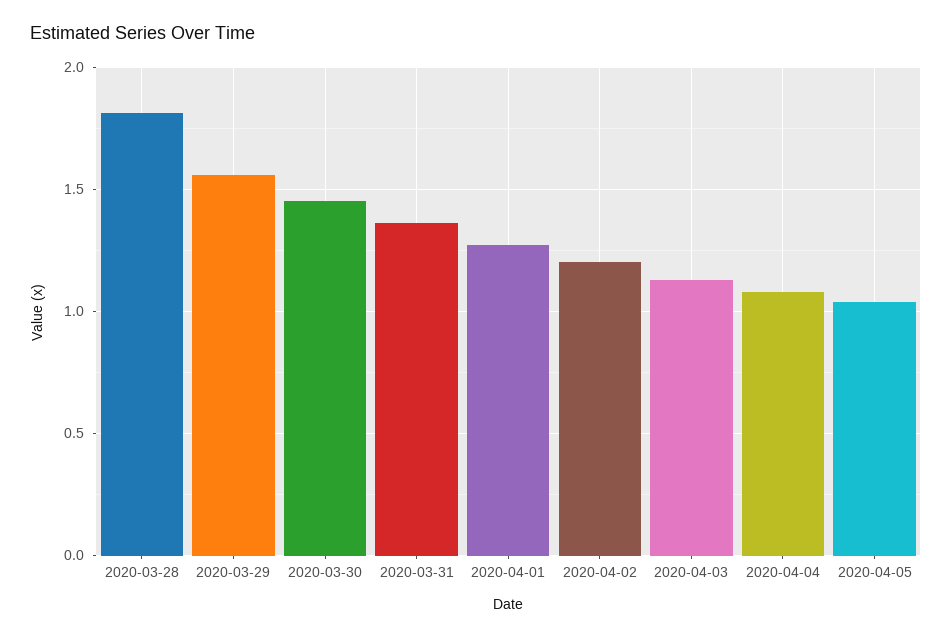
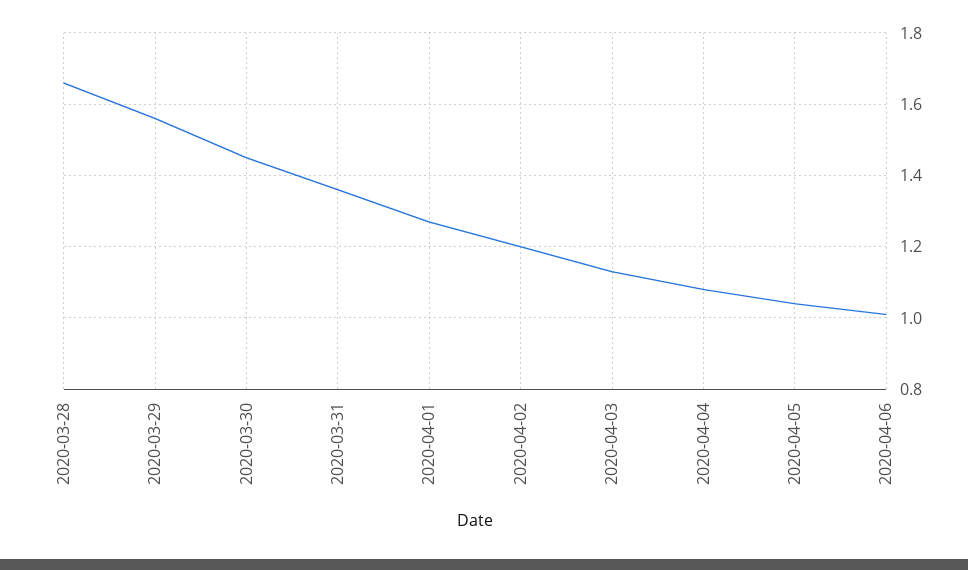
2020-03-28: 1.8 -> 1.65
2020-04-06: none -> 1

